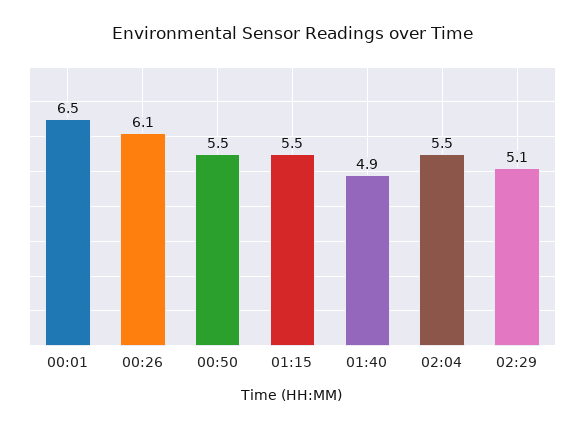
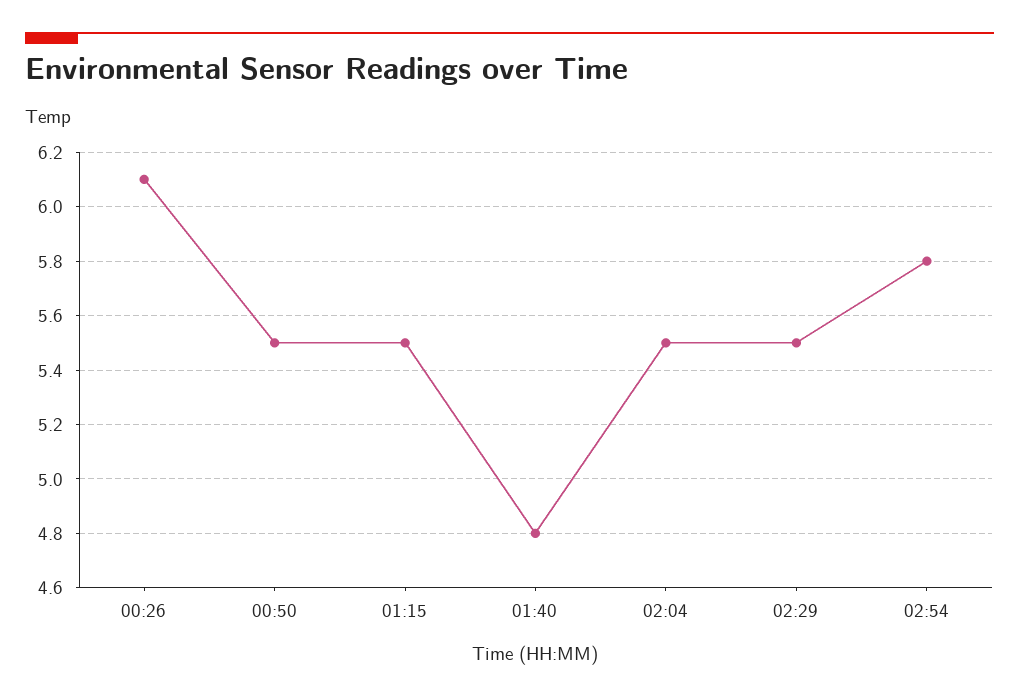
00:01: 6.5 -> none
01:40: 4.9 -> 4.8
02:29: 5.1 -> 5.5
02:54: none -> 5.8

